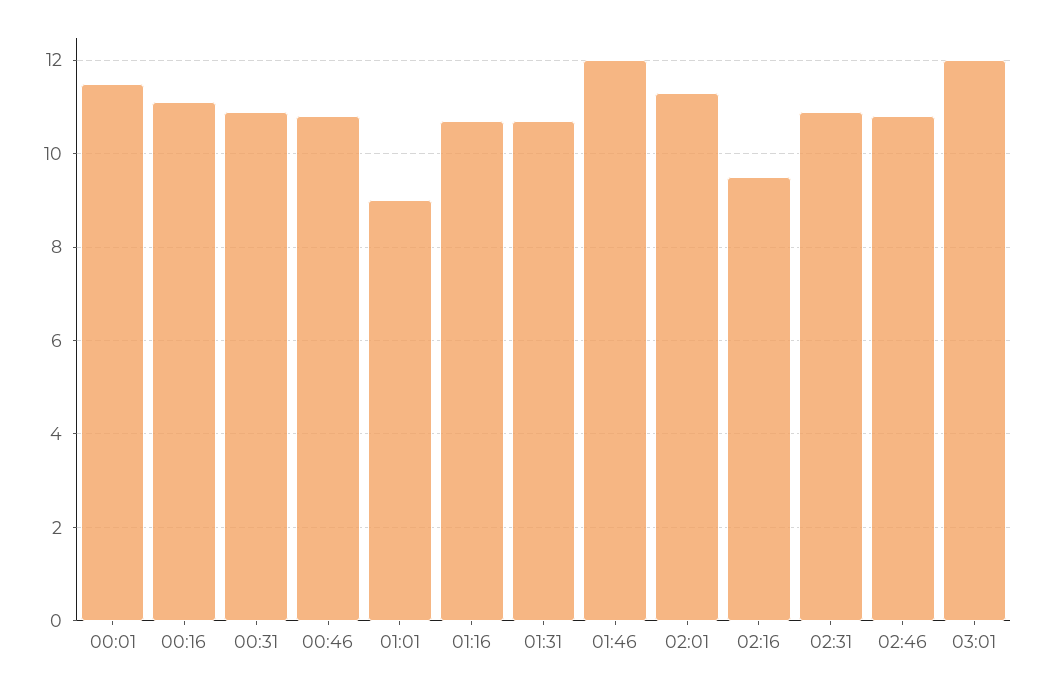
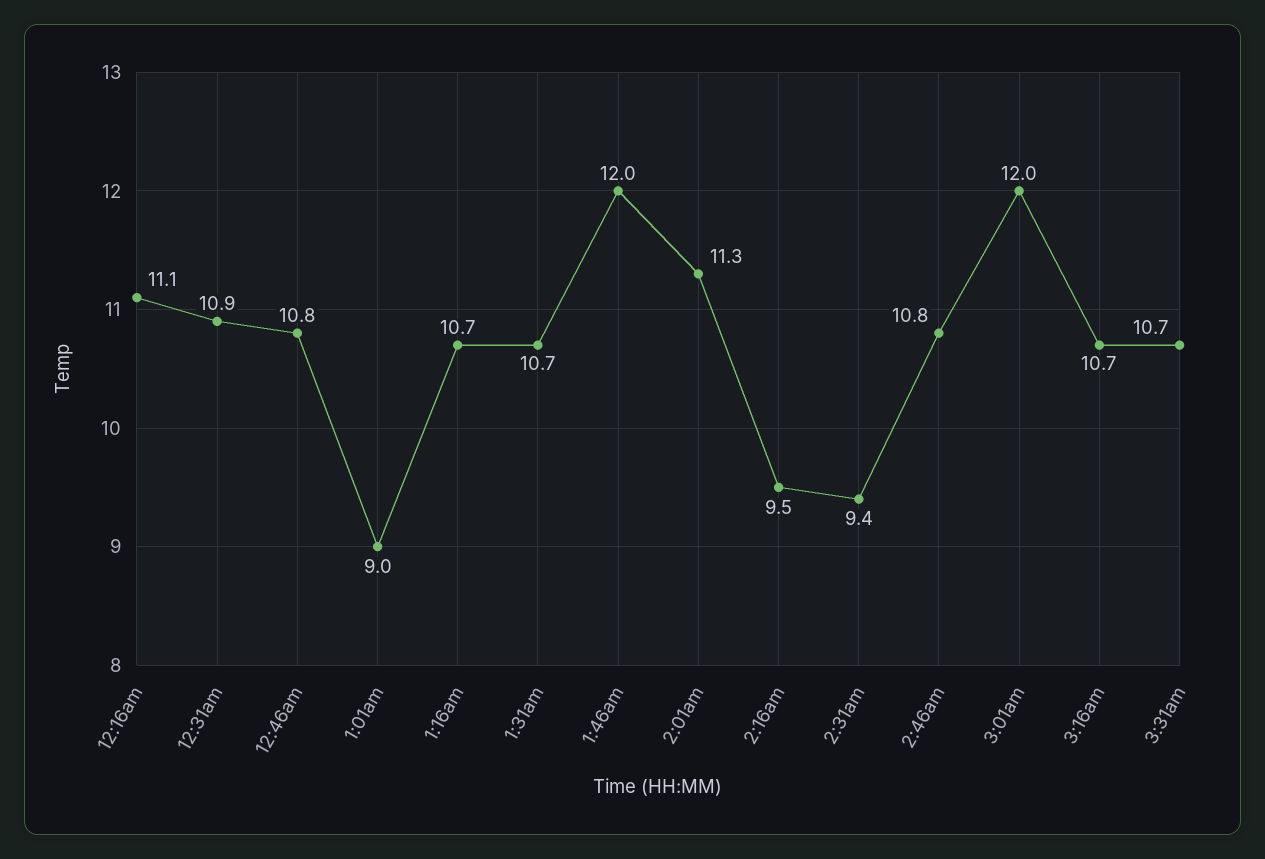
00:01: 11.5 -> none
02:31: 11 -> 9.4
3:16am: none -> 10.7
3:31am: none -> 10.7

